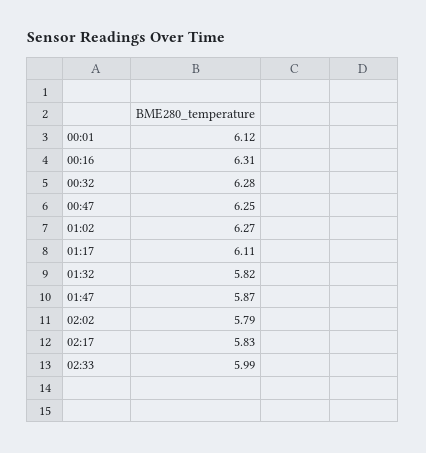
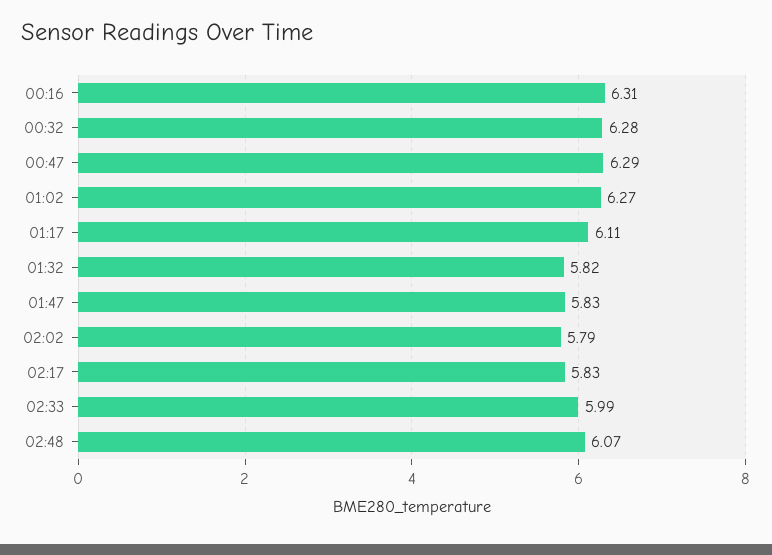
00:01: 6.12 -> none
00:47: 6.25 -> 6.29
01:47: 5.87 -> 5.83
02:48: none -> 6.07

